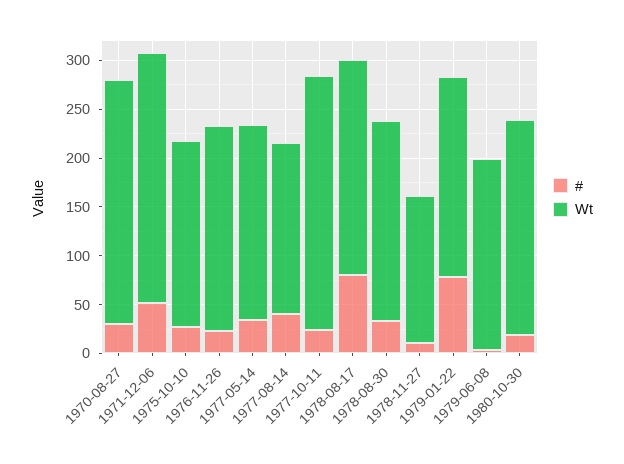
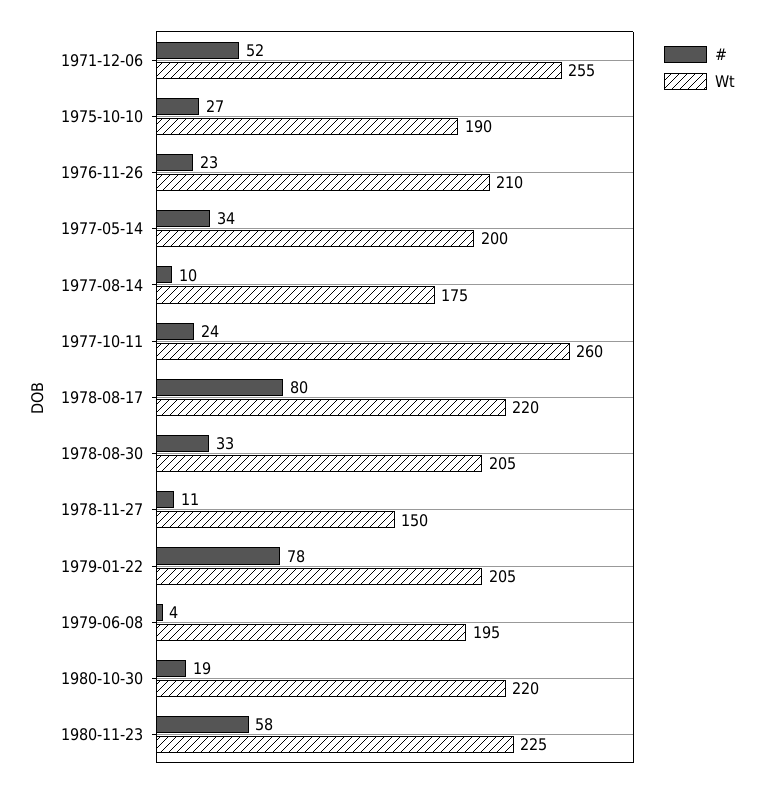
#, 1970-08-27: 30 -> none
Wt, 1970-08-27: 250 -> none
#, 1977-08-14: 40 -> 10
#, 1980-11-23: none -> 58
Wt, 1980-11-23: none -> 225

